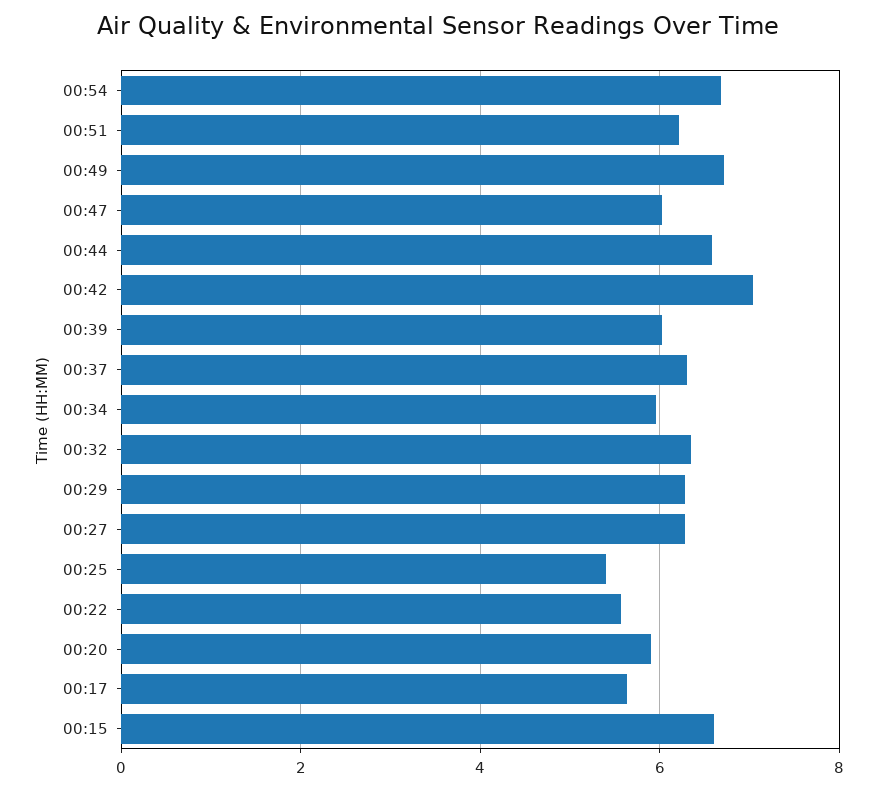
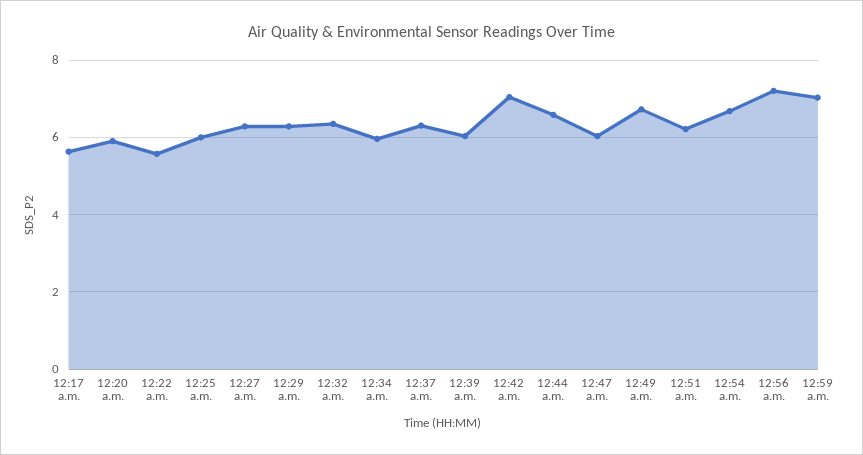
00:25: 5.4 -> 6
00:15: 6.6 -> none
12:56 a.m.: none -> 7.2
12:59 a.m.: none -> 7

